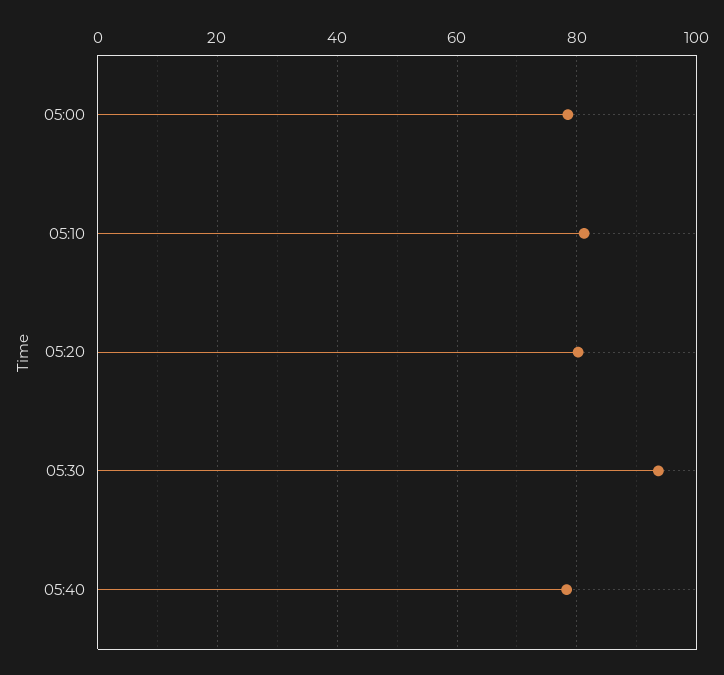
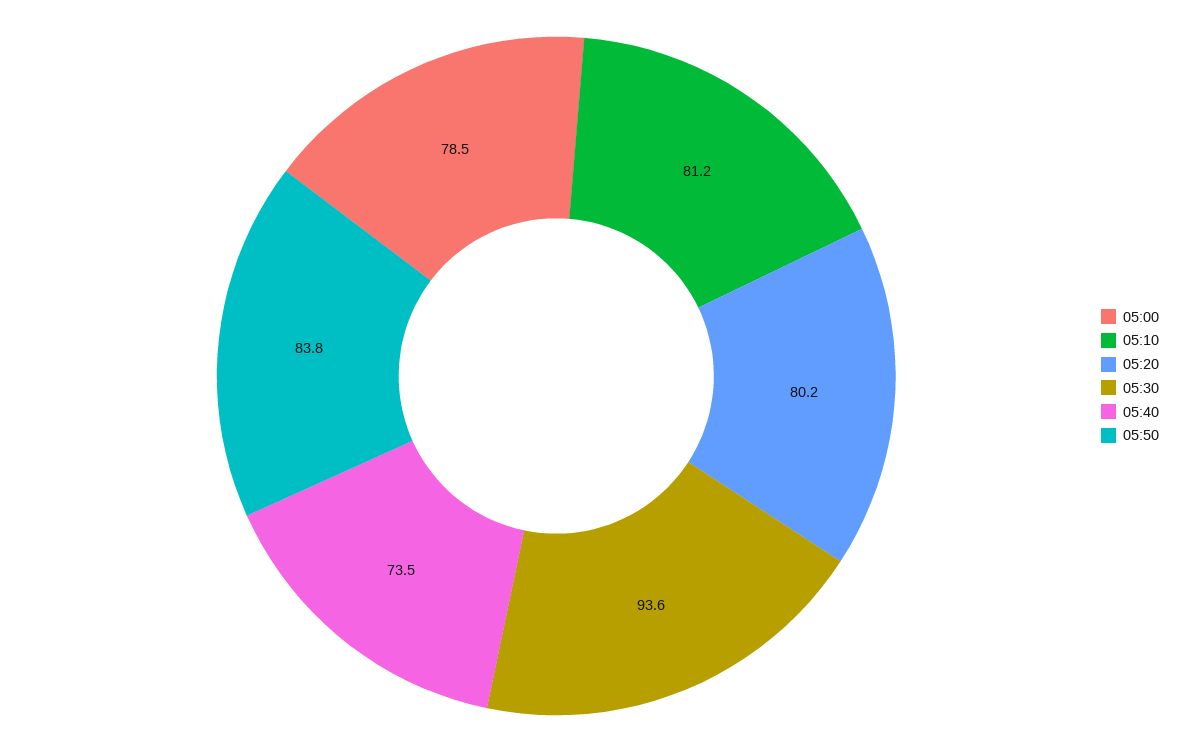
05:40: 78 -> 73.5
05:50: none -> 83.8

